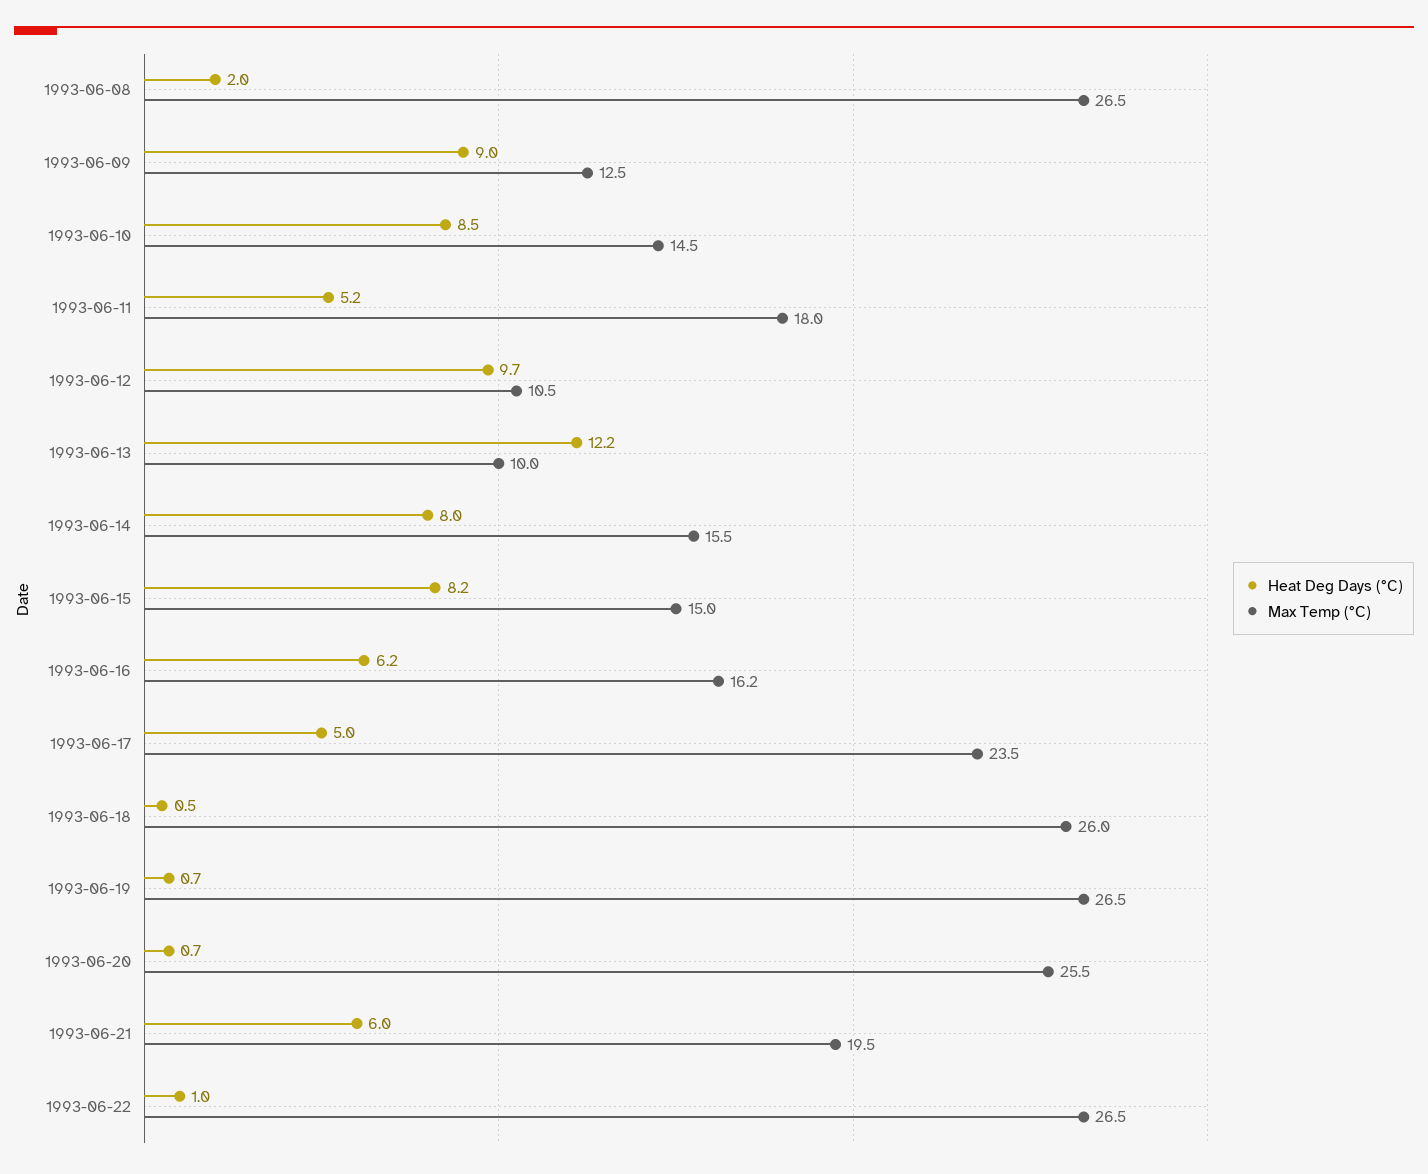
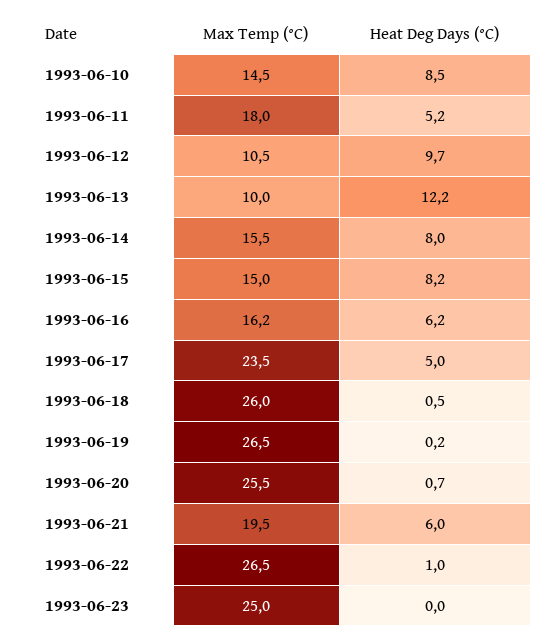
Heat Deg Days (°C), 1993-06-08: 2 -> none
Max Temp (°C), 1993-06-08: 26.5 -> none
Heat Deg Days (°C), 1993-06-09: 9 -> none
Max Temp (°C), 1993-06-09: 12.5 -> none
Heat Deg Days (°C), 1993-06-19: 0.7 -> 0.2
Max Temp (°C), 1993-06-23: none -> 25
Heat Deg Days (°C), 1993-06-23: none -> 0

